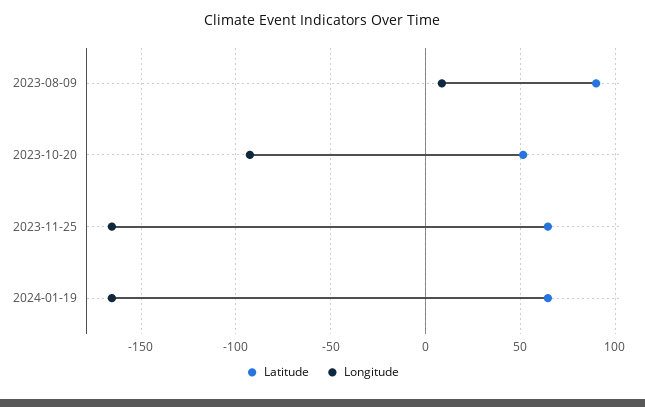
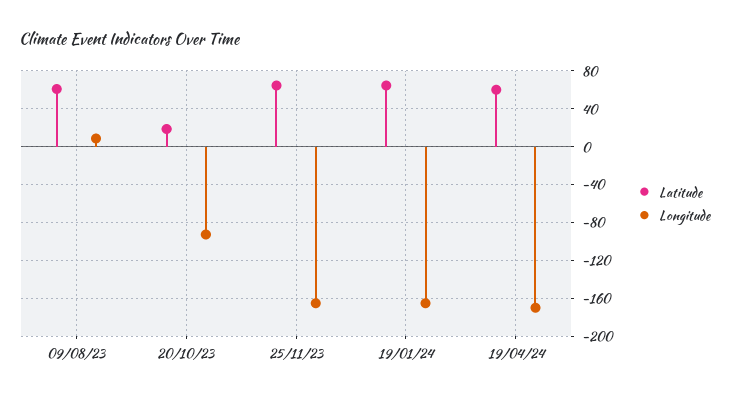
Latitude, 2023-08-09: 90 -> 60
Latitude, 2023-10-20: 50 -> 20
Latitude, 19/04/24: none -> 60
Longitude, 19/04/24: none -> -170

